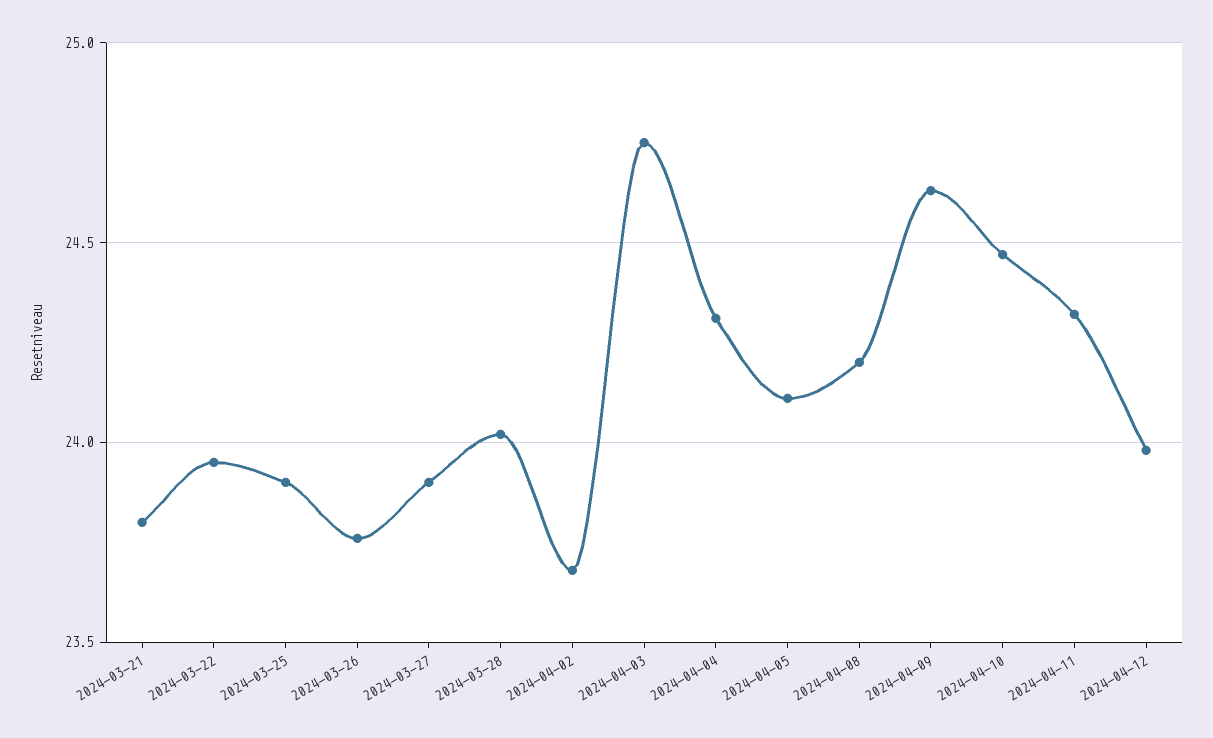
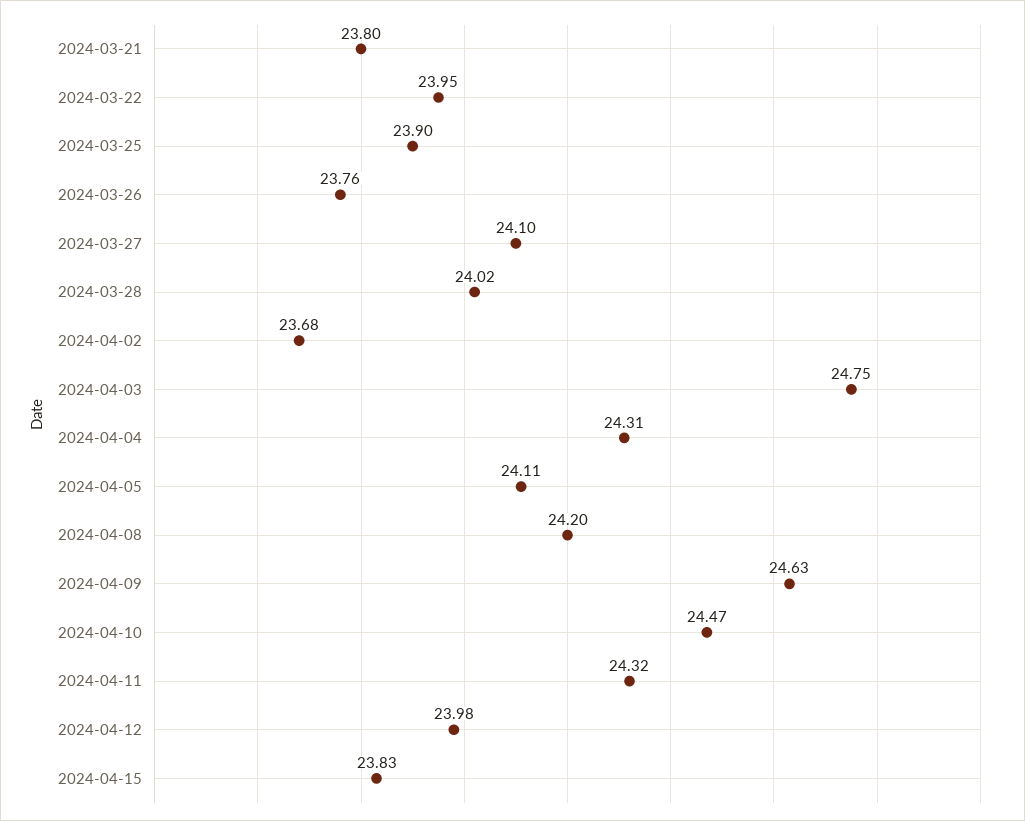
2024-03-27: 23.9 -> 24.1
2024-04-15: none -> 23.83

